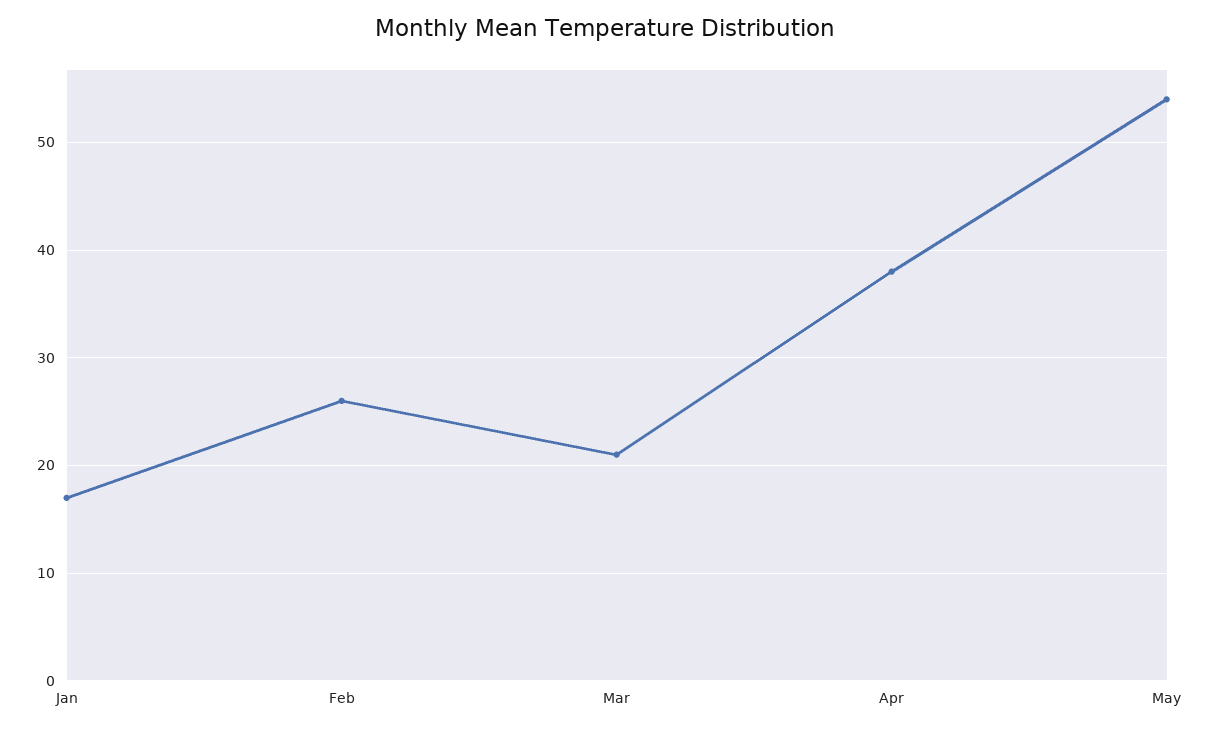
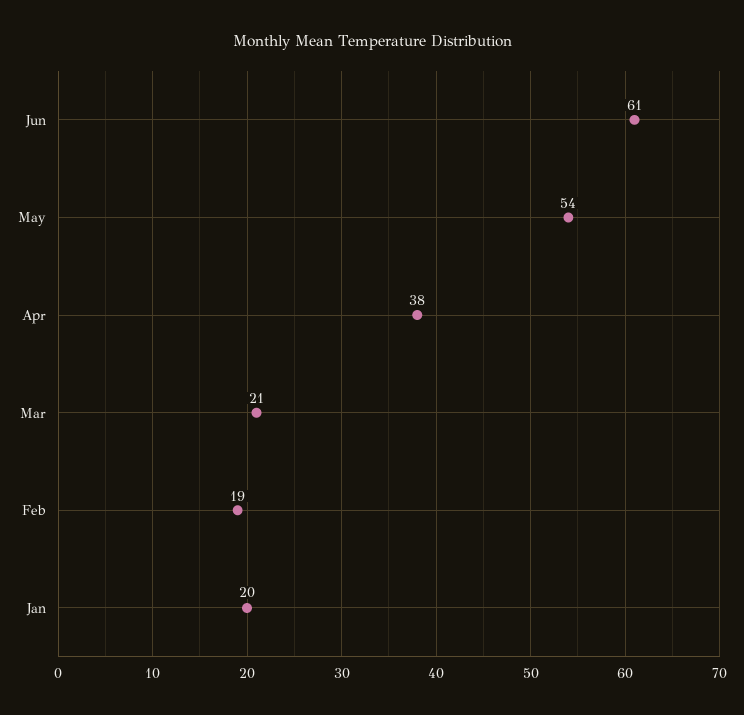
Jan: 17 -> 20
Feb: 26 -> 19
Jun: none -> 61

